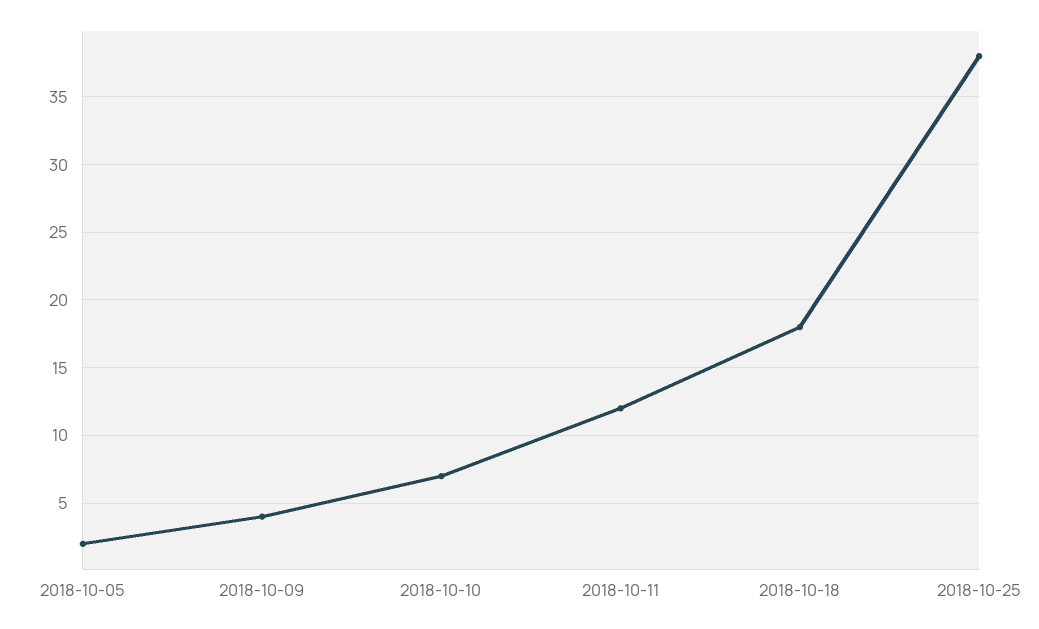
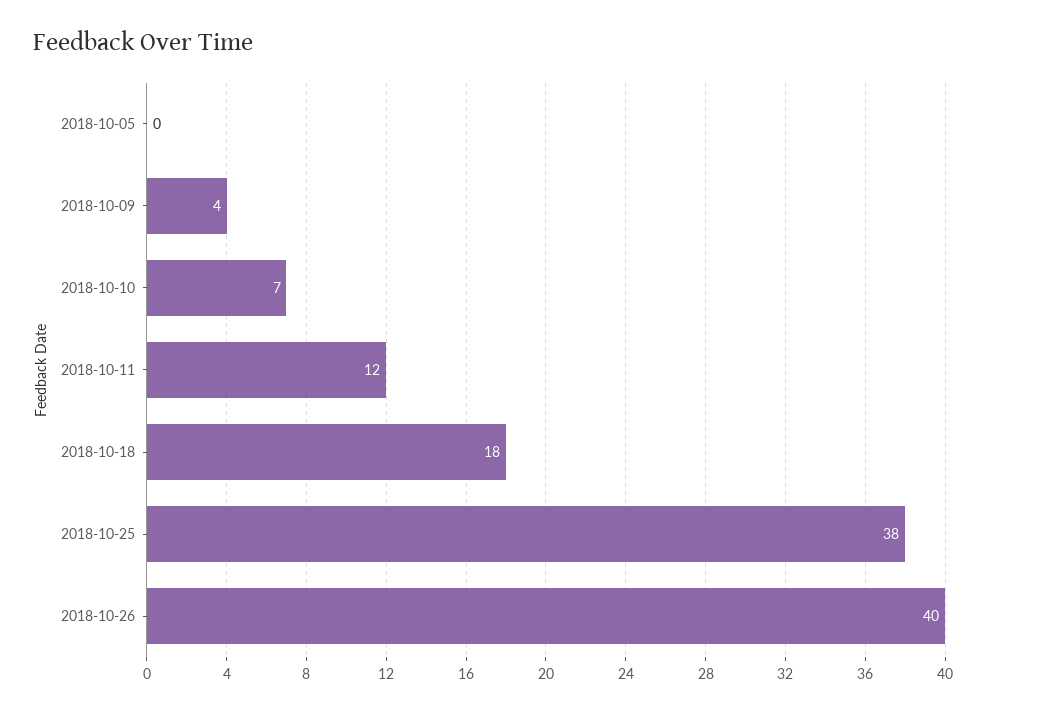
2018-10-05: 2 -> 0
2018-10-26: none -> 40

